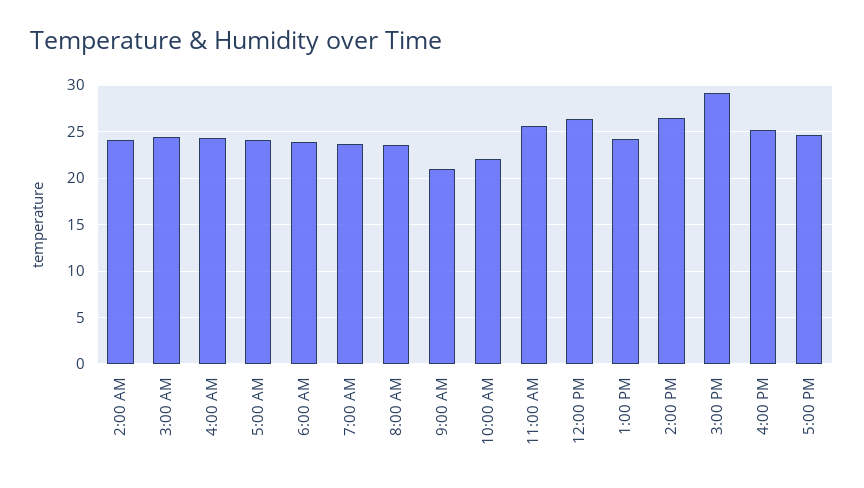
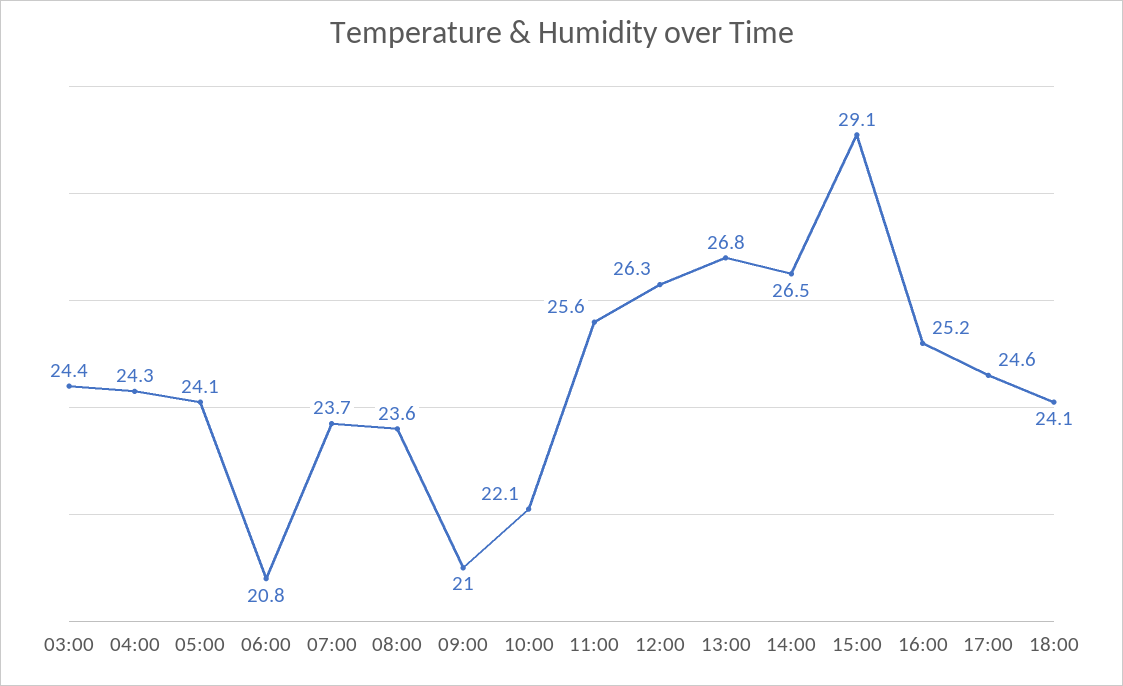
2:00 AM: 24 -> none
6:00 AM: 24 -> 20.8
1:00 PM: 24 -> 26.8
18:00: none -> 24.1

